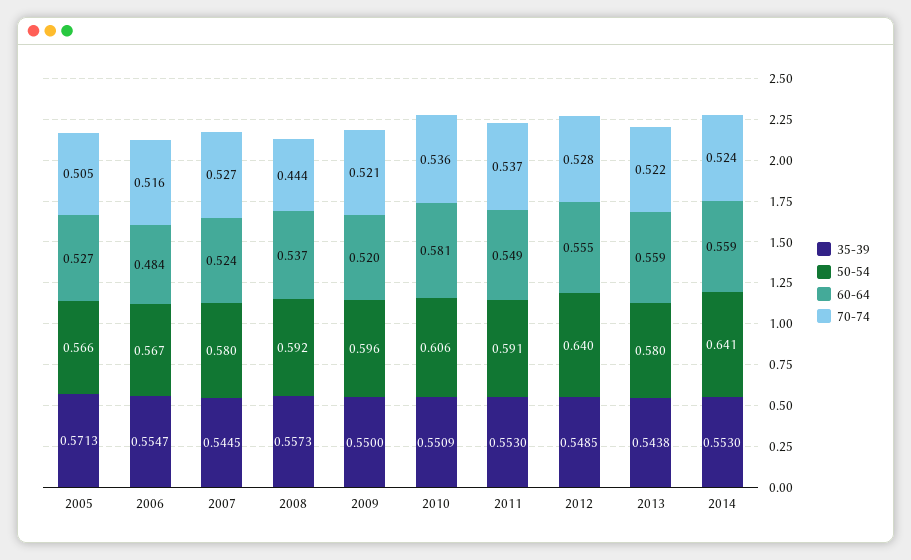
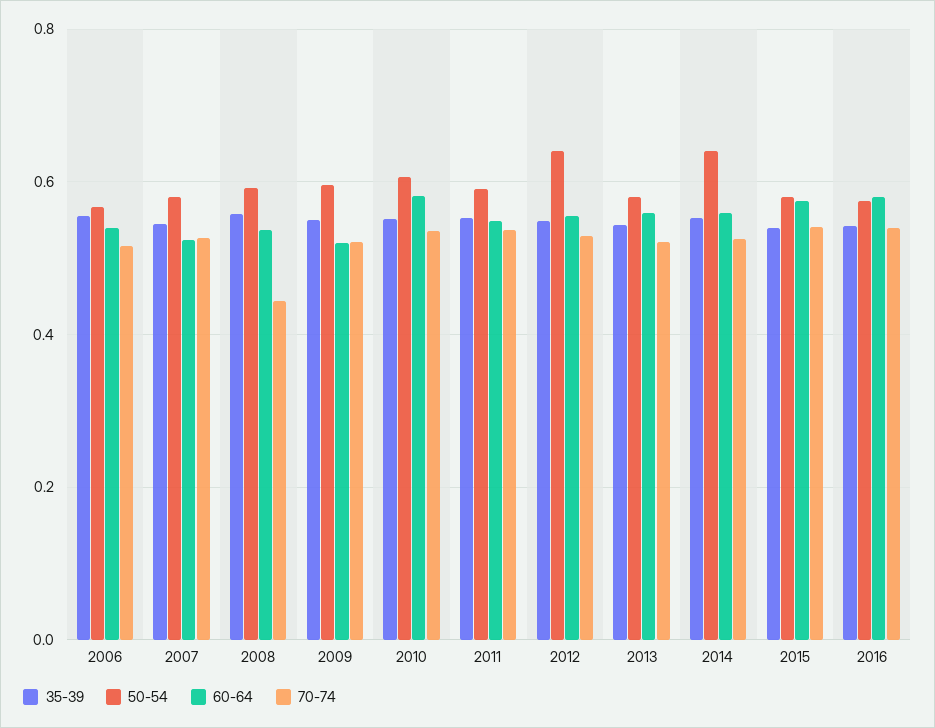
35-39, 2005: 0.5713 -> none
50-54, 2005: 0.566 -> none
60-64, 2005: 0.527 -> none
70-74, 2005: 0.505 -> none
60-64, 2006: 0.484 -> 0.54
35-39, 2015: none -> 0.54
50-54, 2015: none -> 0.58
60-64, 2015: none -> 0.58
70-74, 2015: none -> 0.54
35-39, 2016: none -> 0.54
50-54, 2016: none -> 0.58
60-64, 2016: none -> 0.58
70-74, 2016: none -> 0.54

